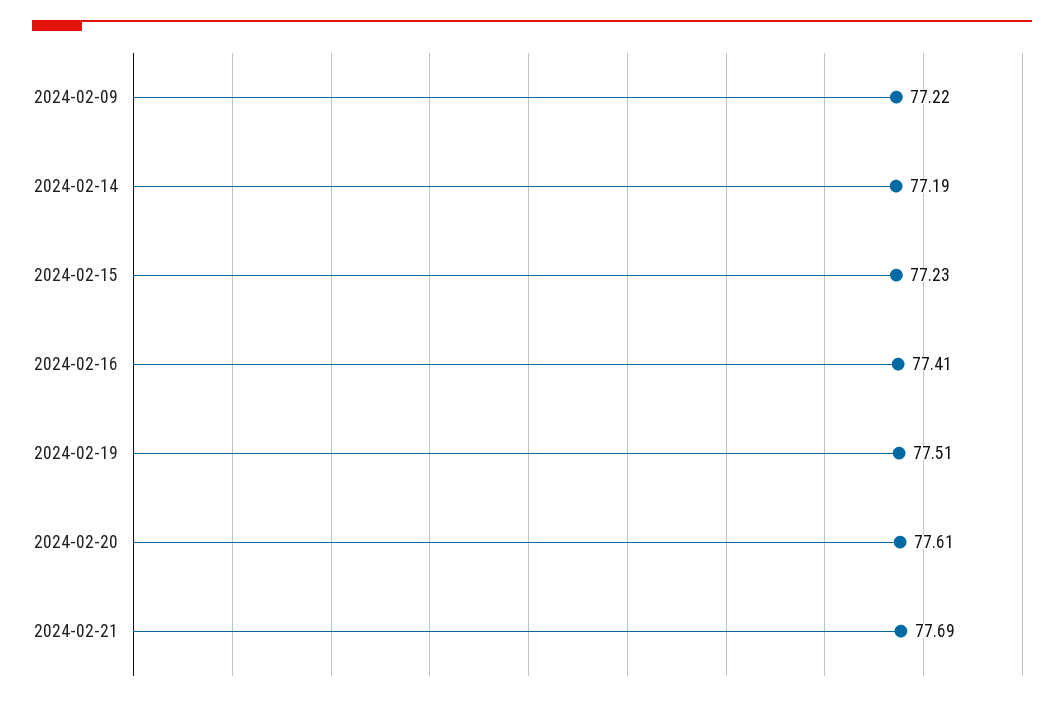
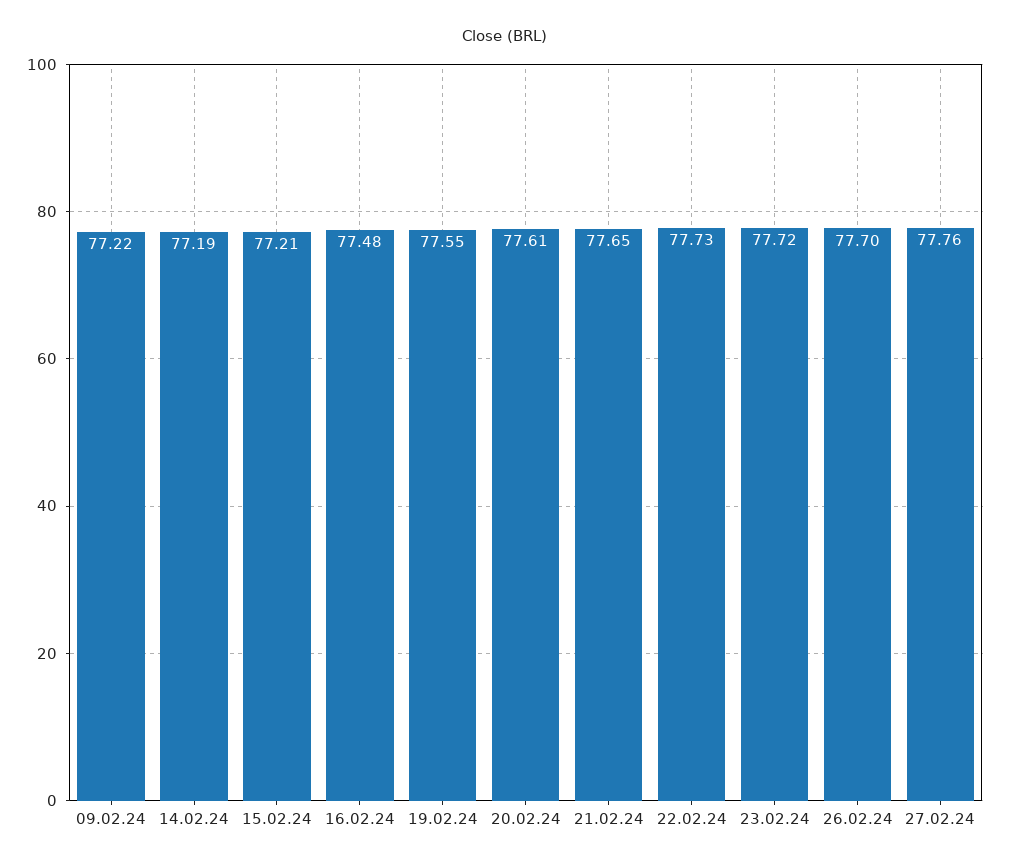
2024-02-15: 77.23 -> 77.21
2024-02-16: 77.41 -> 77.48
2024-02-19: 77.51 -> 77.55
2024-02-21: 77.69 -> 77.65
22.02.24: none -> 77.73
23.02.24: none -> 77.72
26.02.24: none -> 77.7
27.02.24: none -> 77.76

